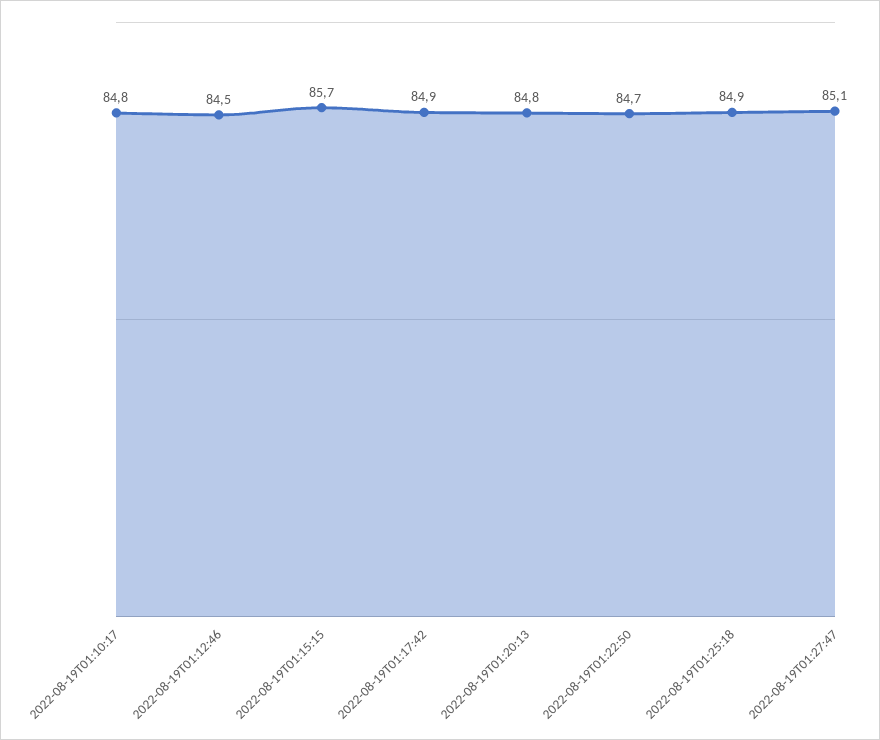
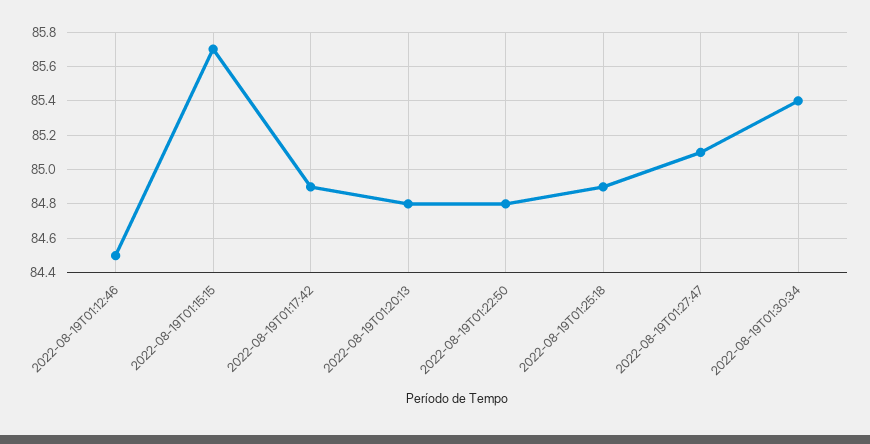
2022-08-19T01:10:17: 84.8 -> none
2022-08-19T01:22:50: 84.7 -> 84.8
2022-08-19T01:30:34: none -> 85.4

